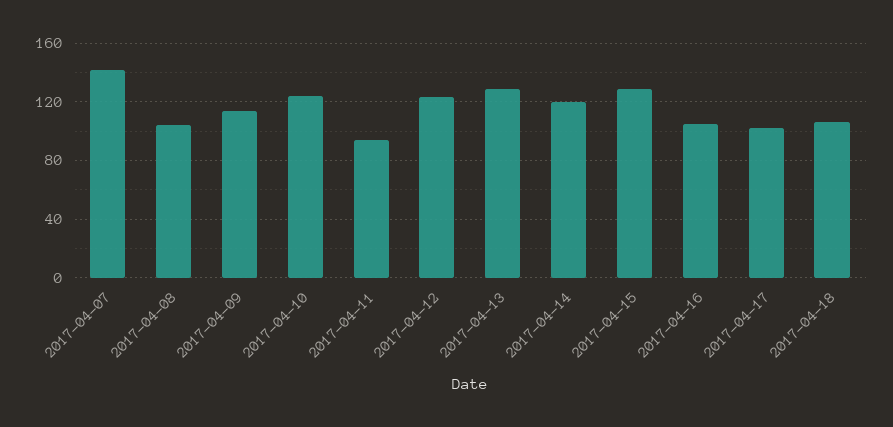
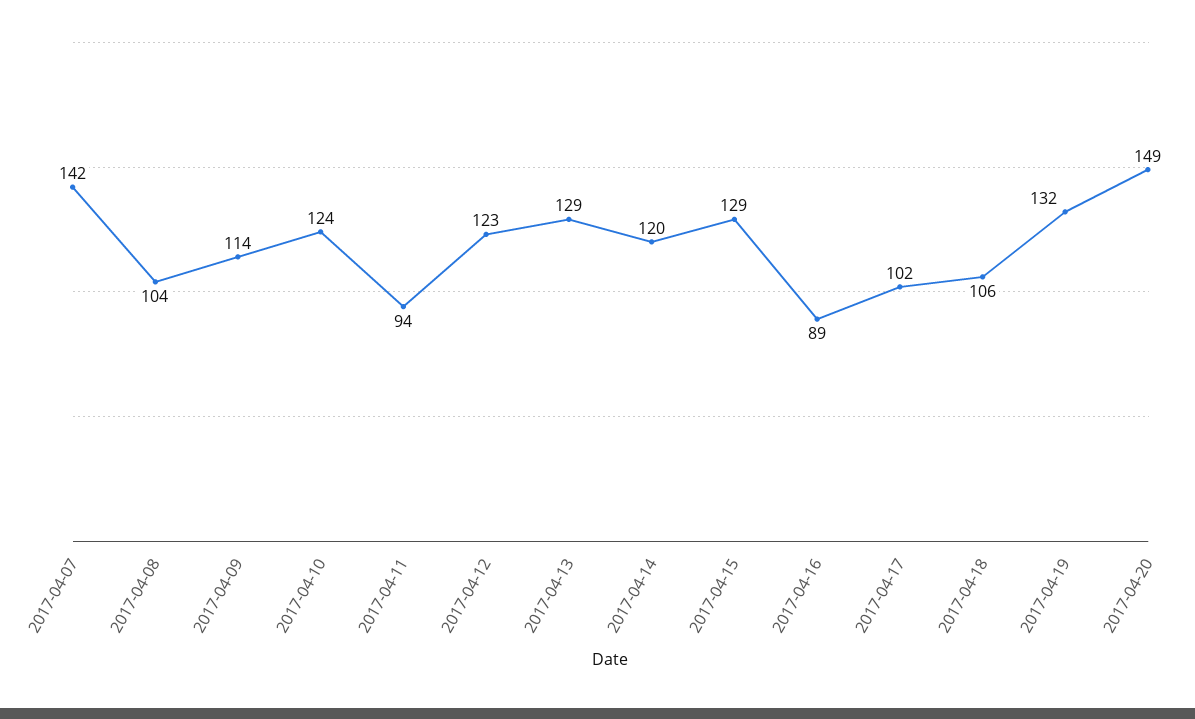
2017-04-16: 105 -> 89
2017-04-19: none -> 132
2017-04-20: none -> 149

